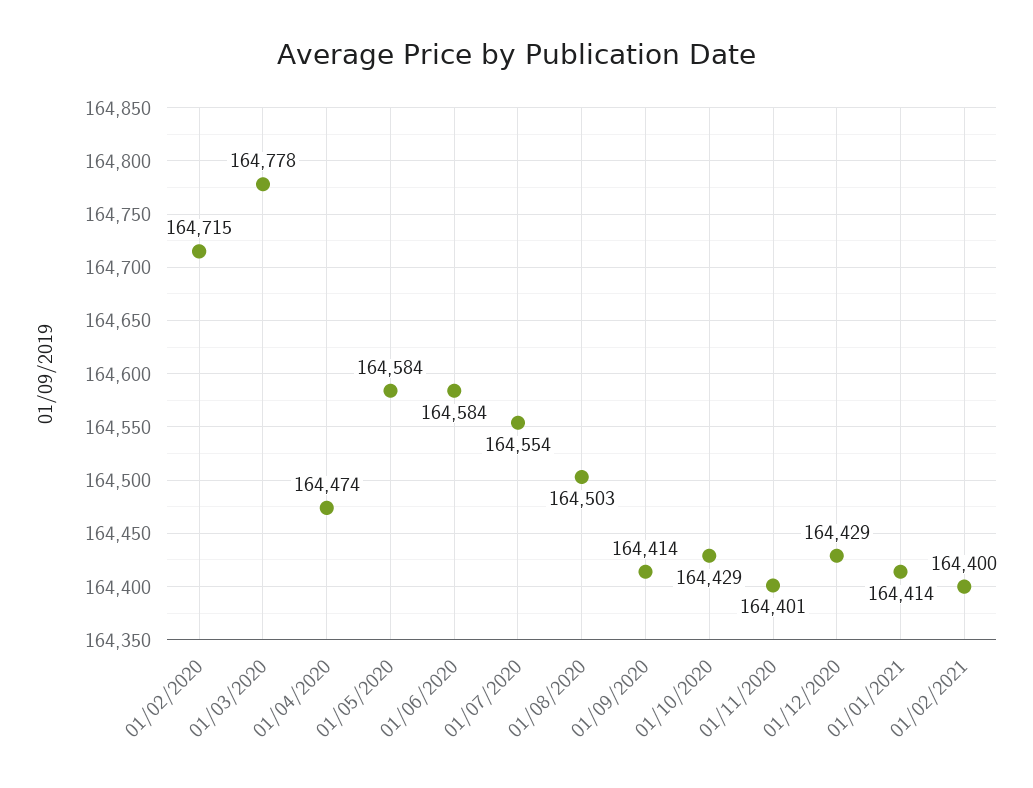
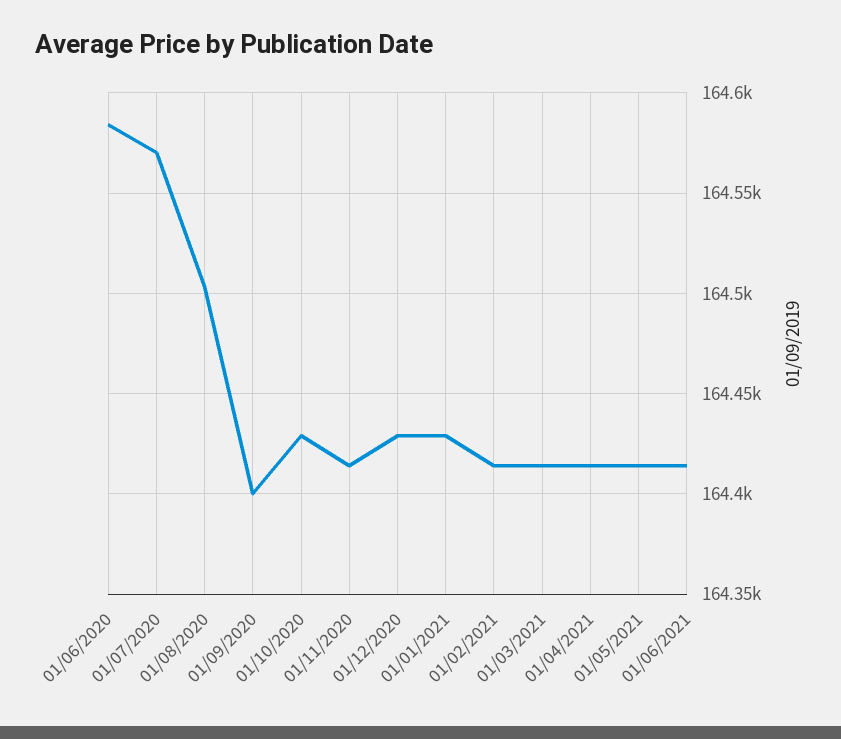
01/02/2020: 164715 -> none
01/03/2020: 164778 -> none
01/04/2020: 164474 -> none
01/05/2020: 164584 -> none
01/07/2020: 164554 -> 164570
01/09/2020: 164414 -> 164400
01/11/2020: 164401 -> 164415
01/01/2021: 164414 -> 164430
01/02/2021: 164400 -> 164415
01/03/2021: none -> 164415
01/04/2021: none -> 164415
01/05/2021: none -> 164415
01/06/2021: none -> 164415

